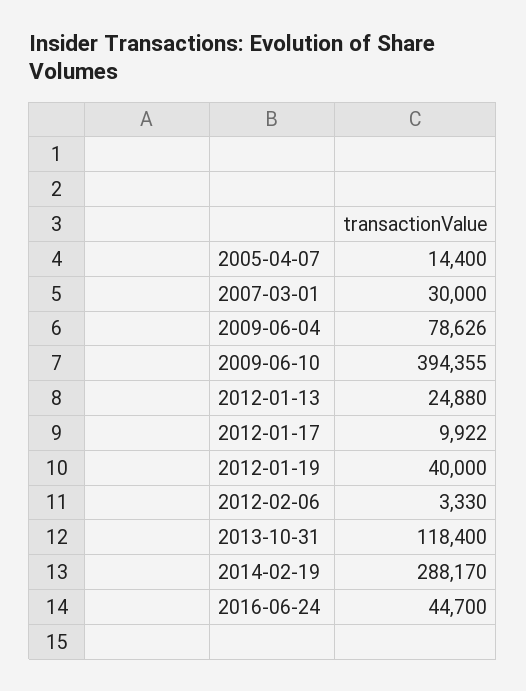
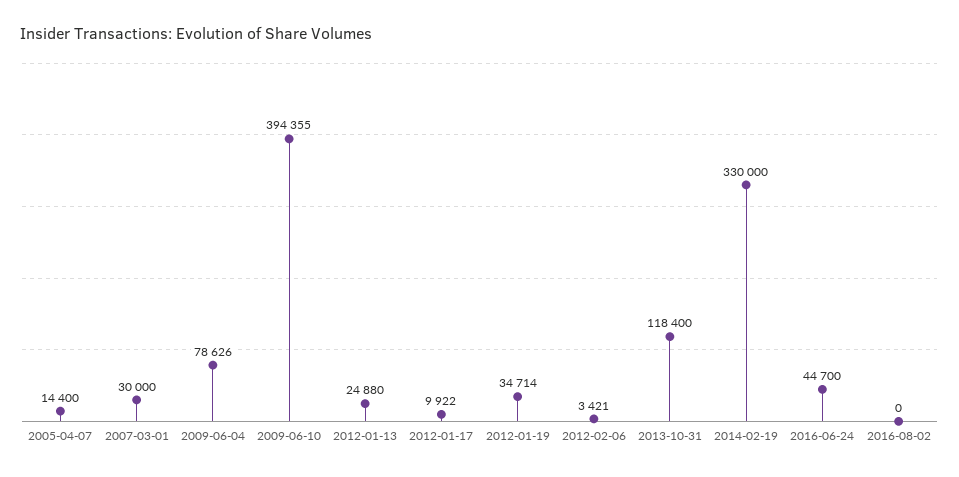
2012-01-19: 40000 -> 34714
2012-02-06: 3330 -> 3421
2014-02-19: 288170 -> 330000
2016-08-02: none -> 0

